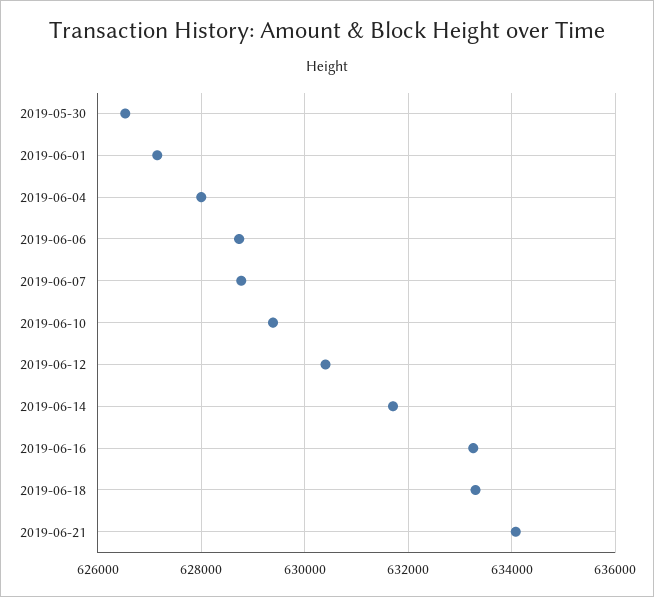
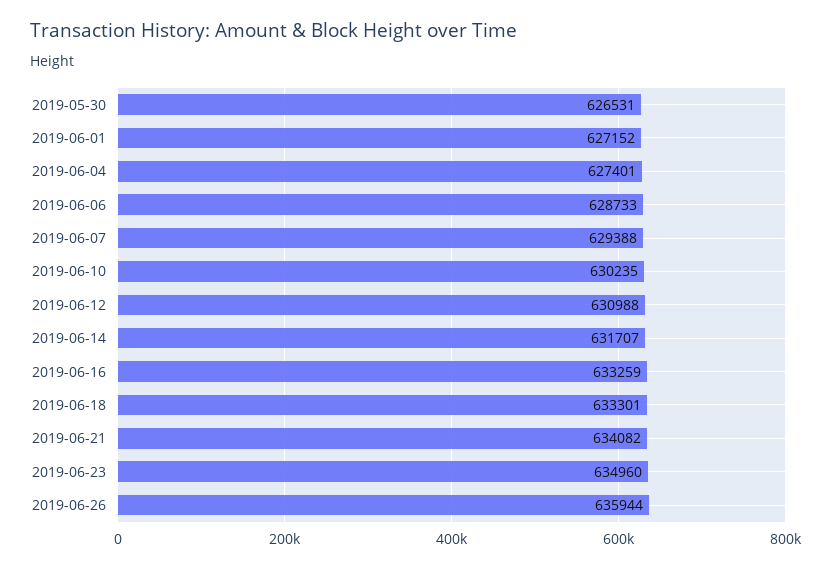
2019-06-04: 628000 -> 627401
2019-06-07: 628800 -> 629388
2019-06-10: 629400 -> 630235
2019-06-12: 630400 -> 630988
2019-06-23: none -> 634960
2019-06-26: none -> 635944

